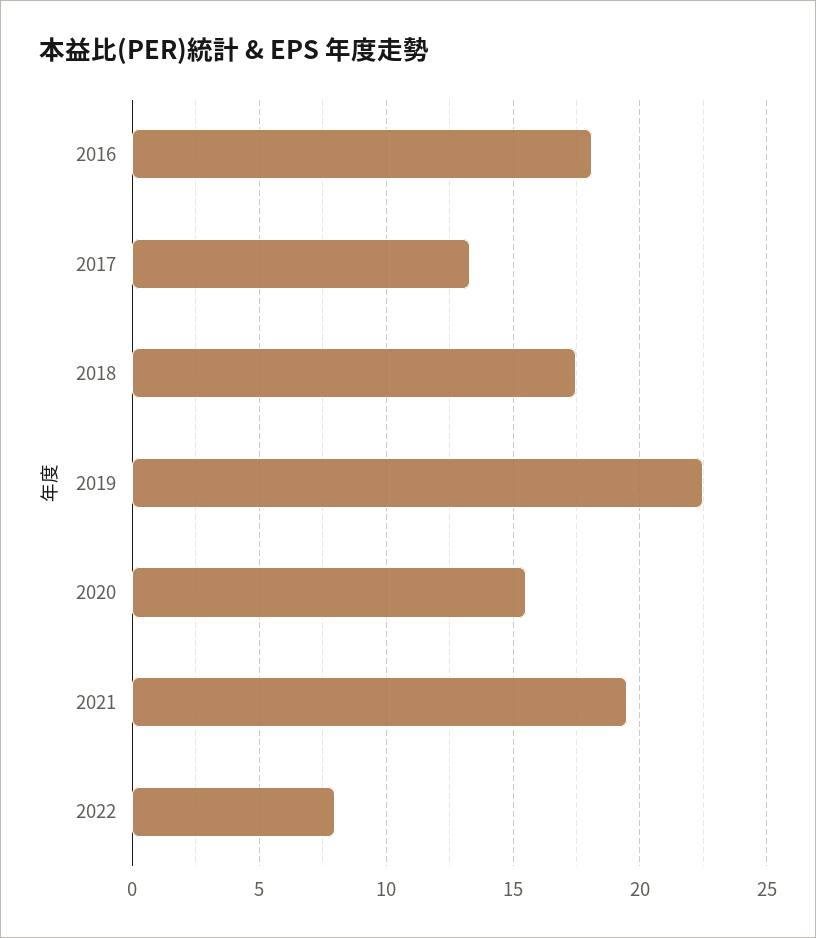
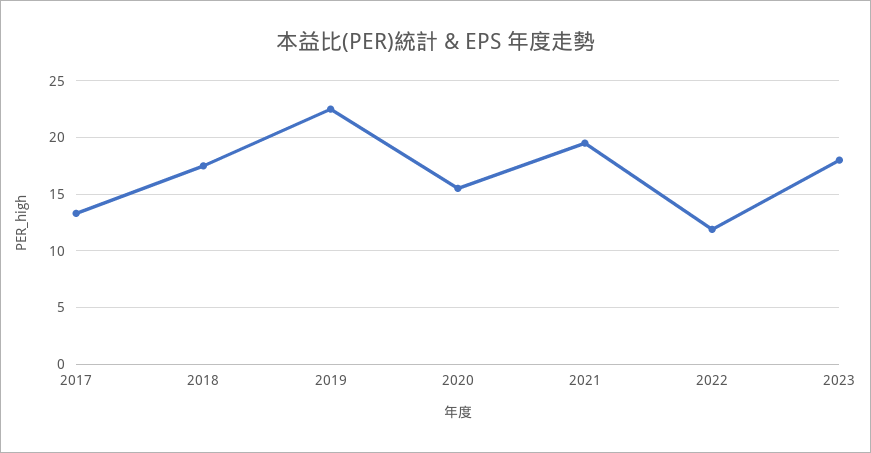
2016: 18 -> none
2022: 8 -> 12
2023: none -> 18

